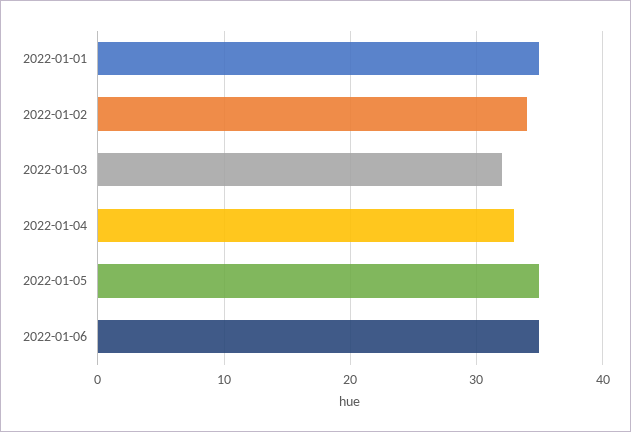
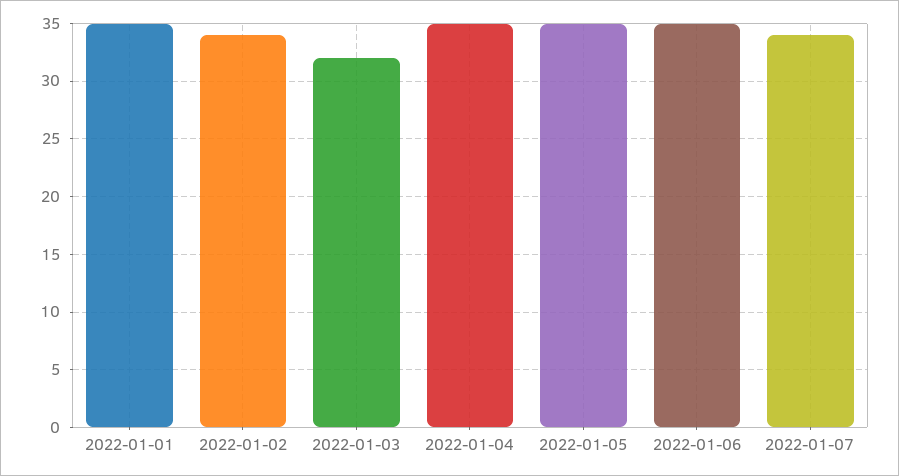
2022-01-04: 33 -> 35
2022-01-07: none -> 34

